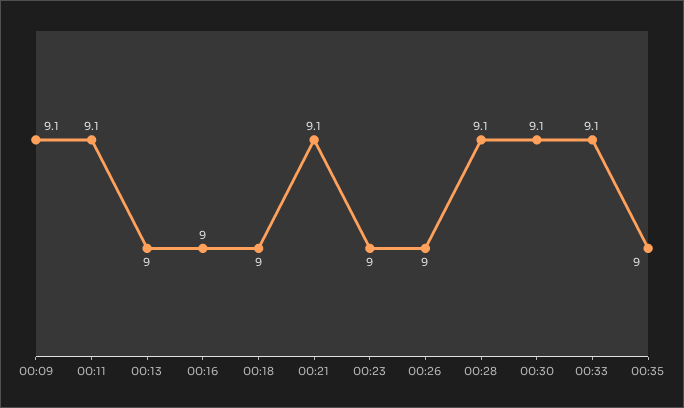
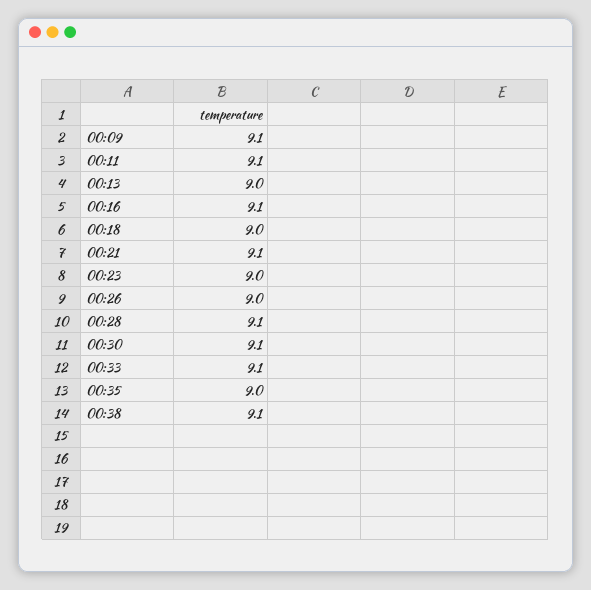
00:16: 9 -> 9.1
00:38: none -> 9.1

